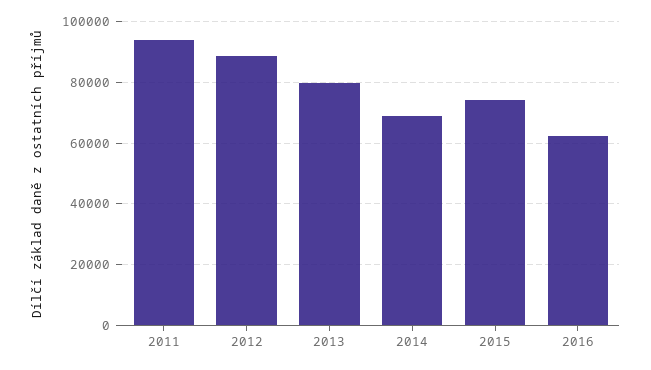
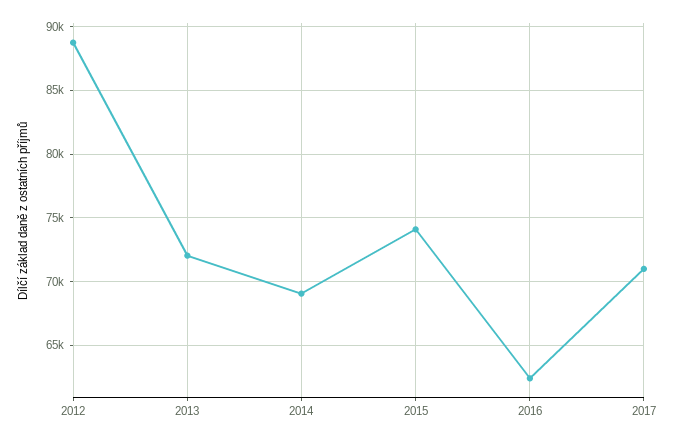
2011: 94000 -> none
2013: 80000 -> 72000
2017: none -> 71000

